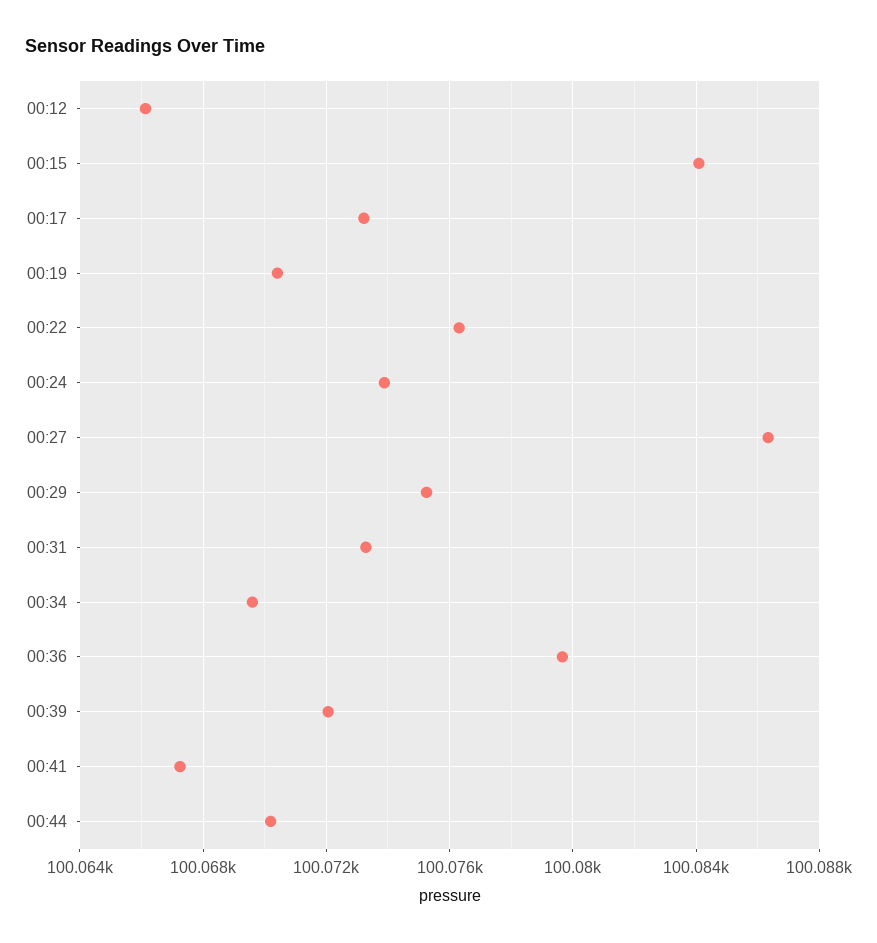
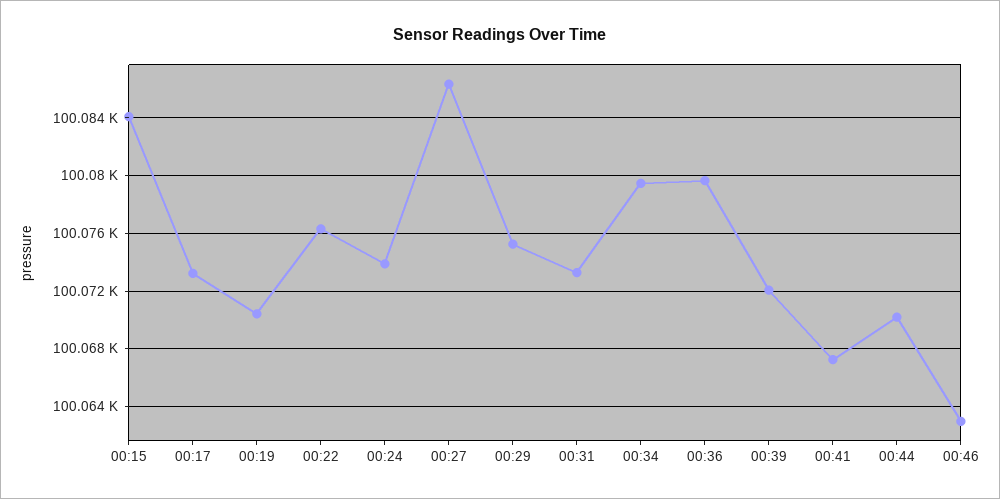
00:12: 100066 -> none
00:34: 100069.5 -> 100079.5
00:46: none -> 100063

